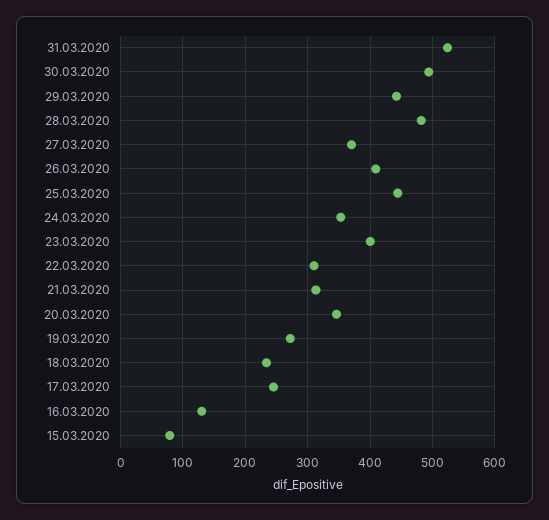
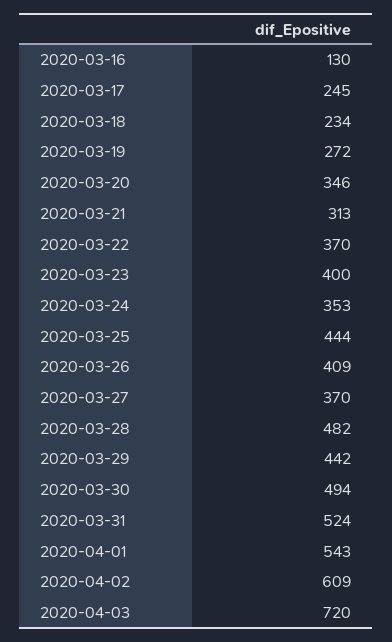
22.03.2020: 310 -> 370
15.03.2020: 80 -> none
2020-04-01: none -> 543
2020-04-02: none -> 609
2020-04-03: none -> 720

